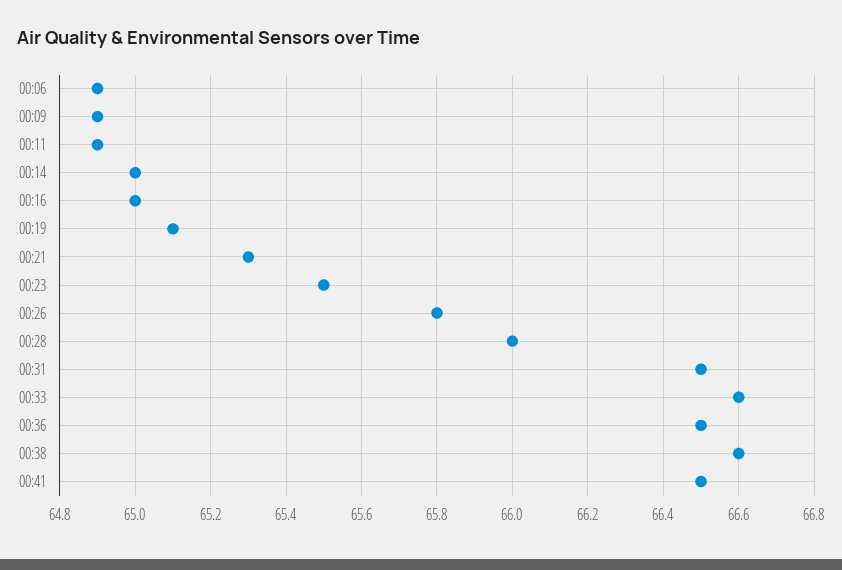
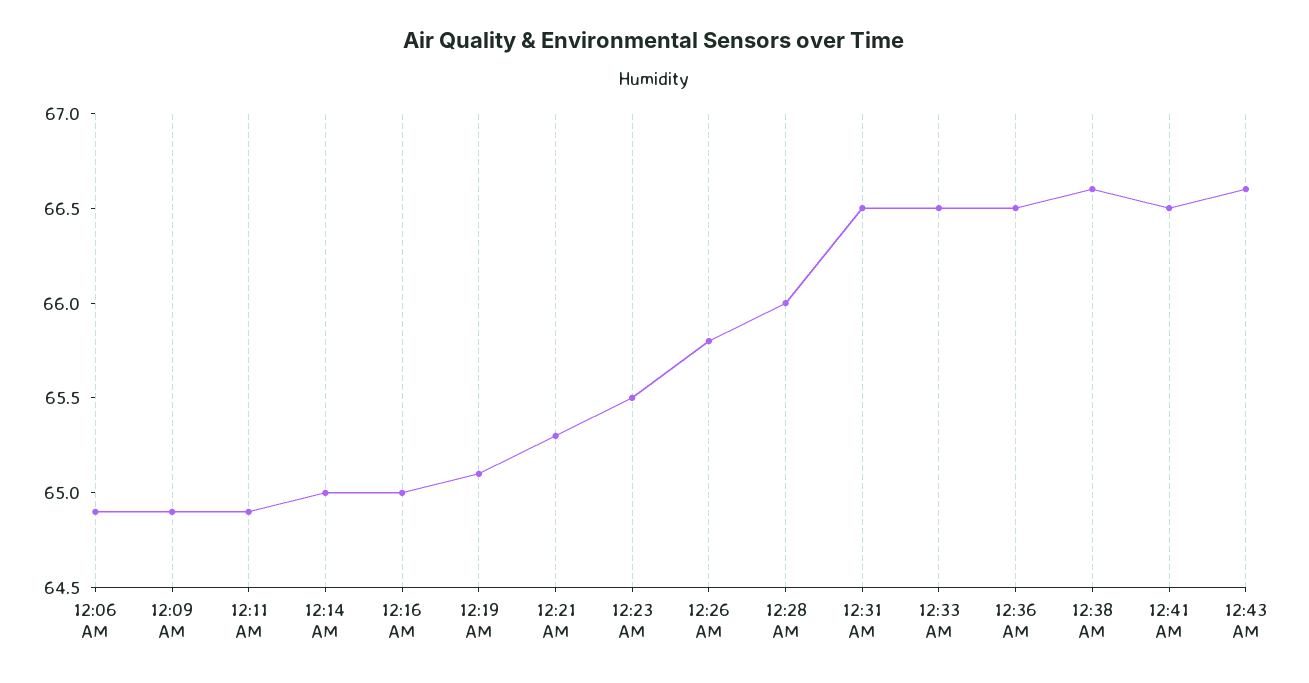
00:33: 66.6 -> 66.5
12:43 AM: none -> 66.6

